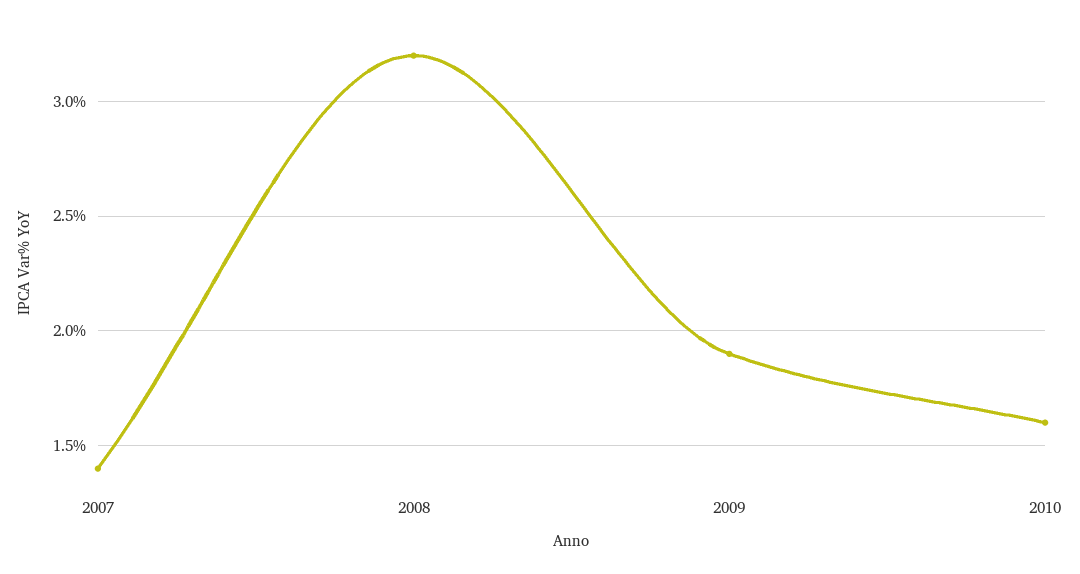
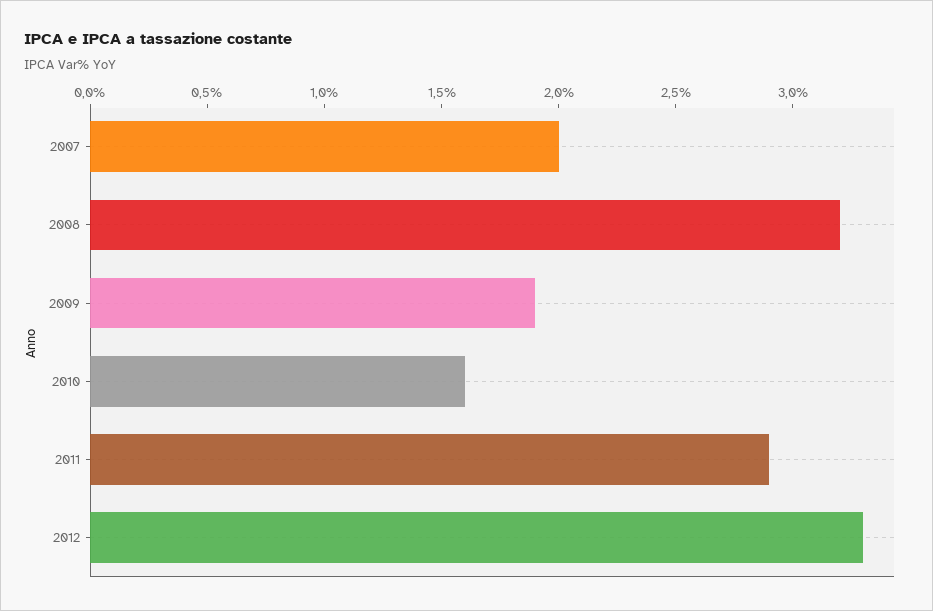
2007: 1.4 -> 2
2011: none -> 2.9
2012: none -> 3.3

